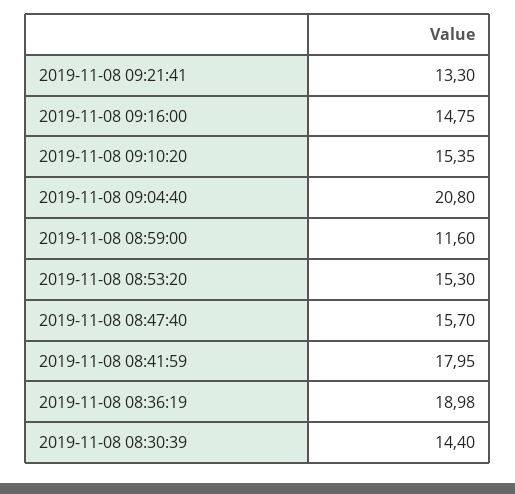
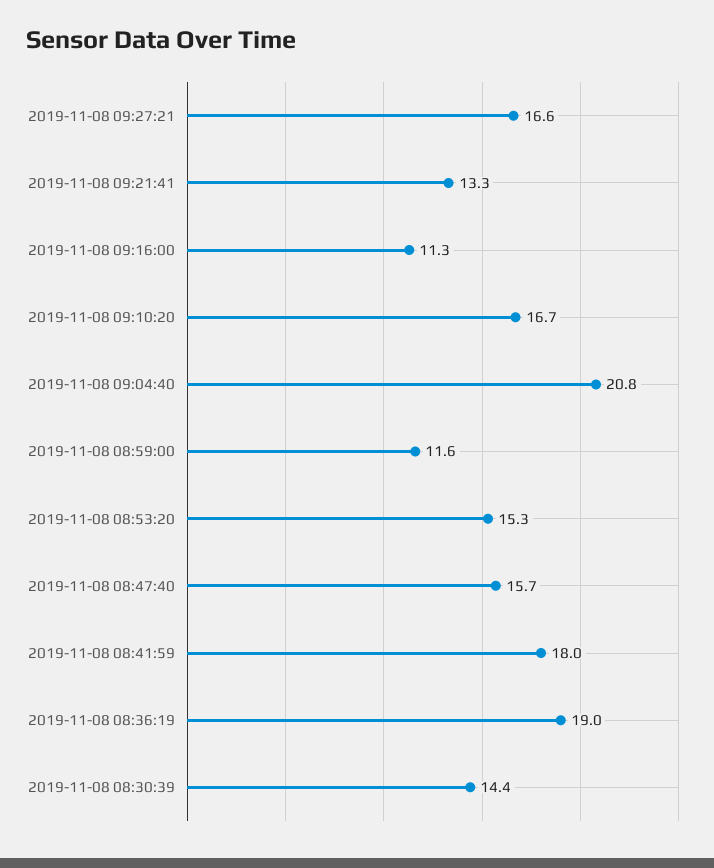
2019-11-08 09:16:00: 14.75 -> 11.3
2019-11-08 09:10:20: 15.35 -> 16.7
2019-11-08 09:27:21: none -> 16.6

